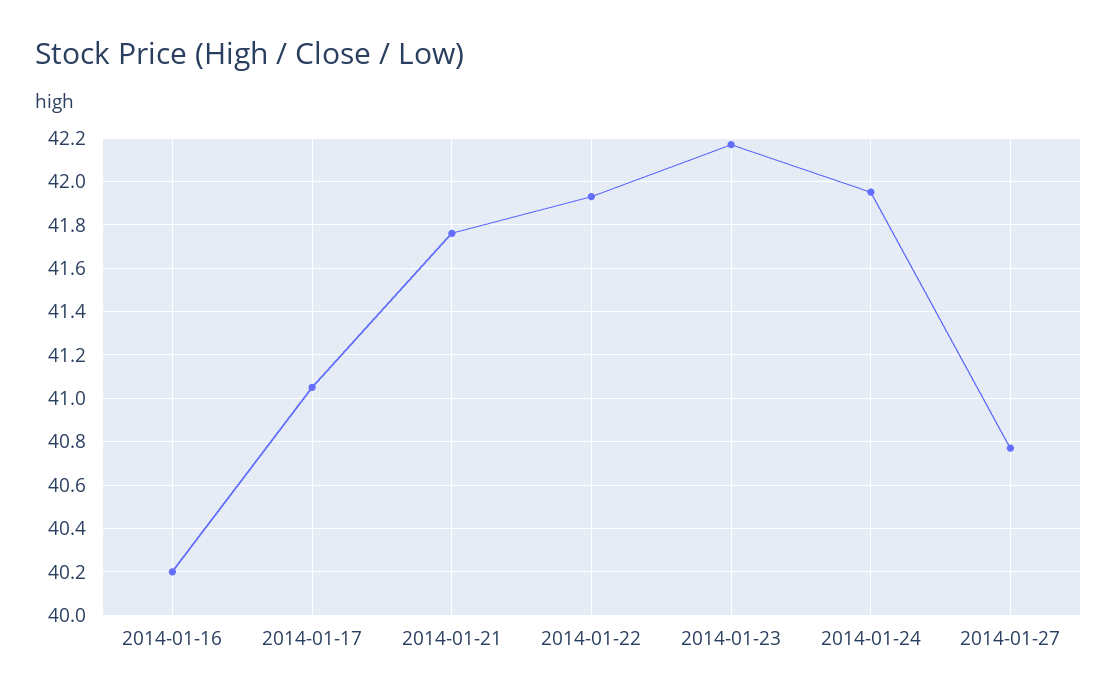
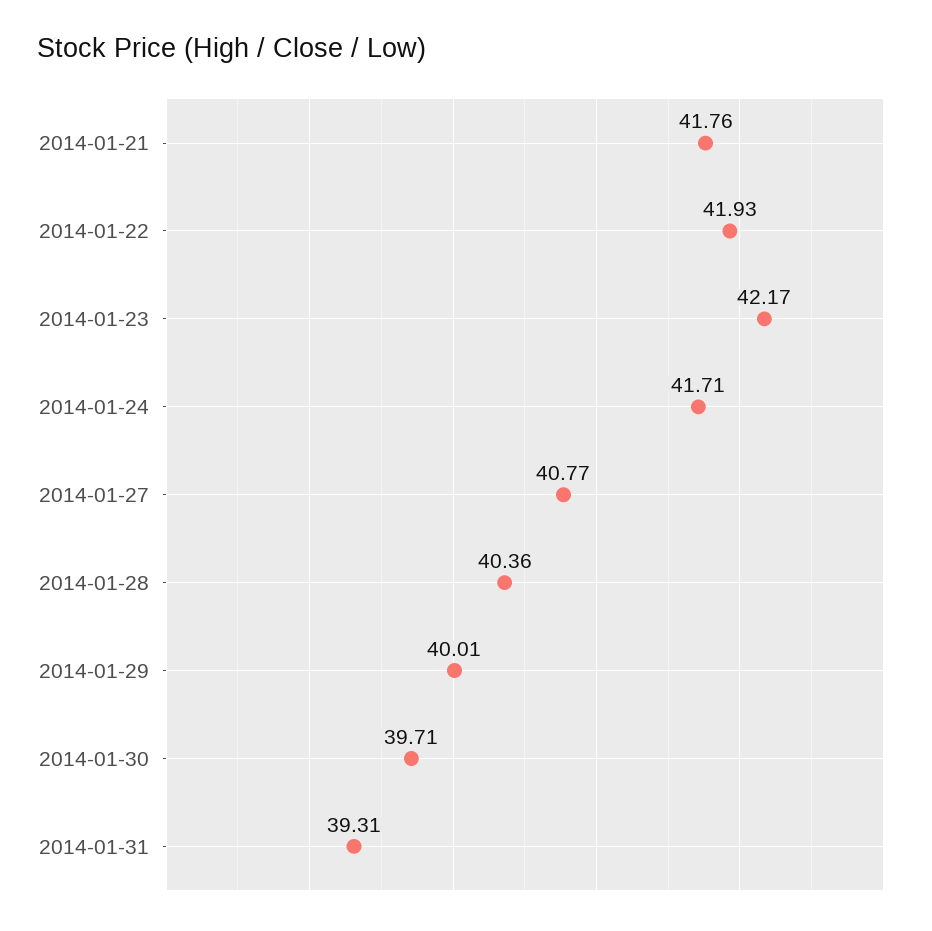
2014-01-16: 40.2 -> none
2014-01-17: 41.05 -> none
2014-01-24: 41.95 -> 41.71
2014-01-28: none -> 40.36
2014-01-29: none -> 40.01
2014-01-30: none -> 39.71
2014-01-31: none -> 39.31

